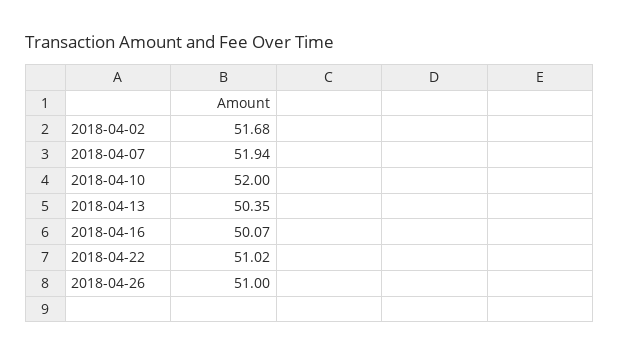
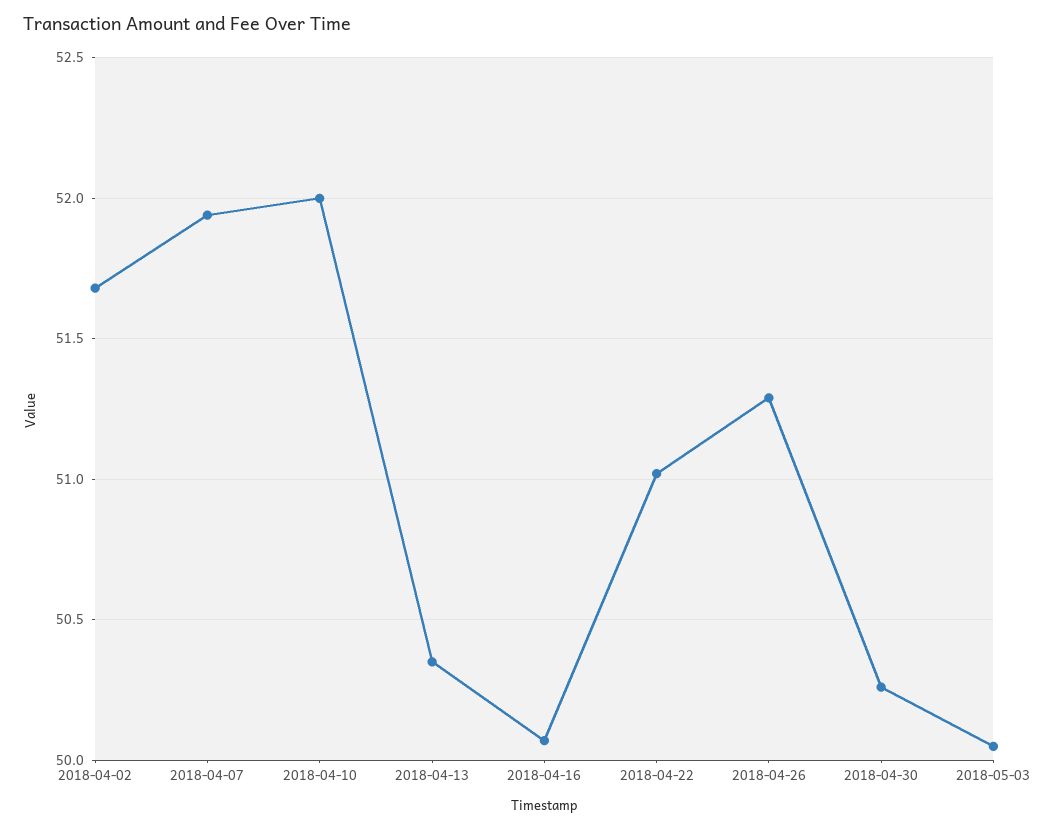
2018-04-26: 51 -> 51.3
2018-04-30: none -> 50.25
2018-05-03: none -> 50.05

